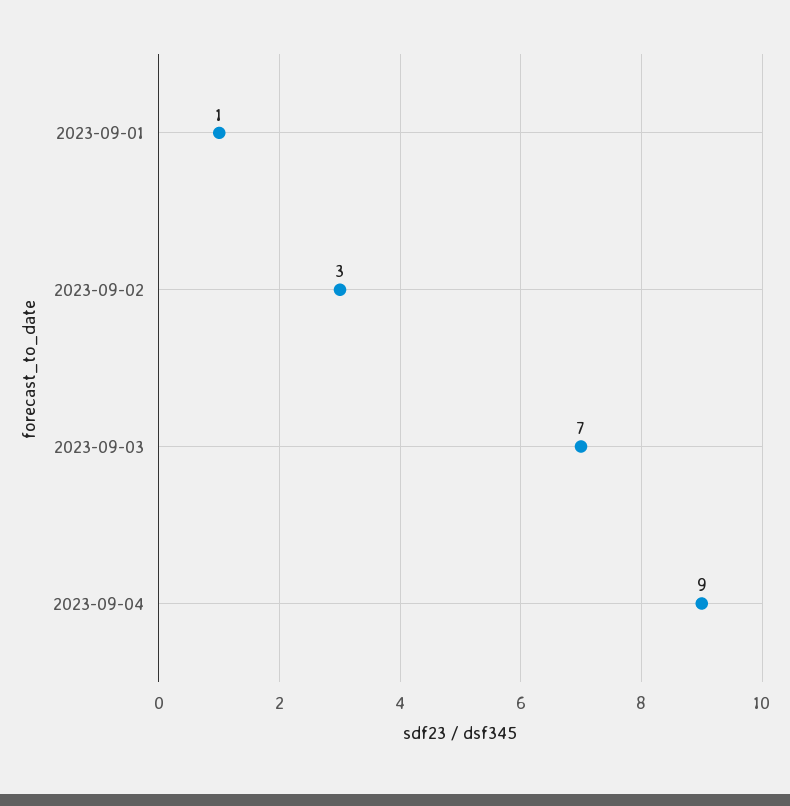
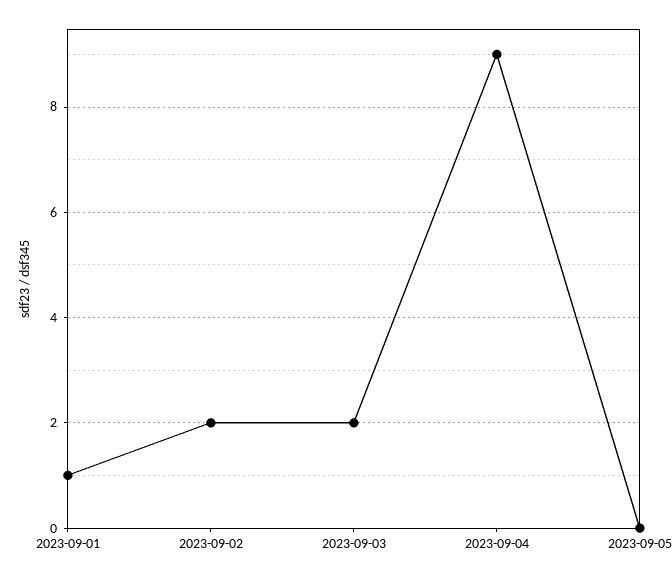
2023-09-02: 3 -> 2
2023-09-03: 7 -> 2
2023-09-05: none -> 0

